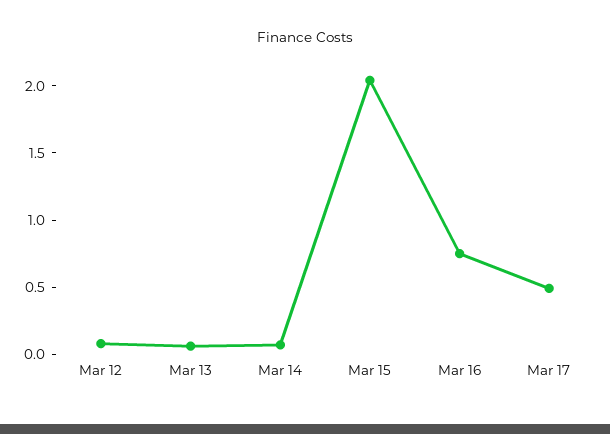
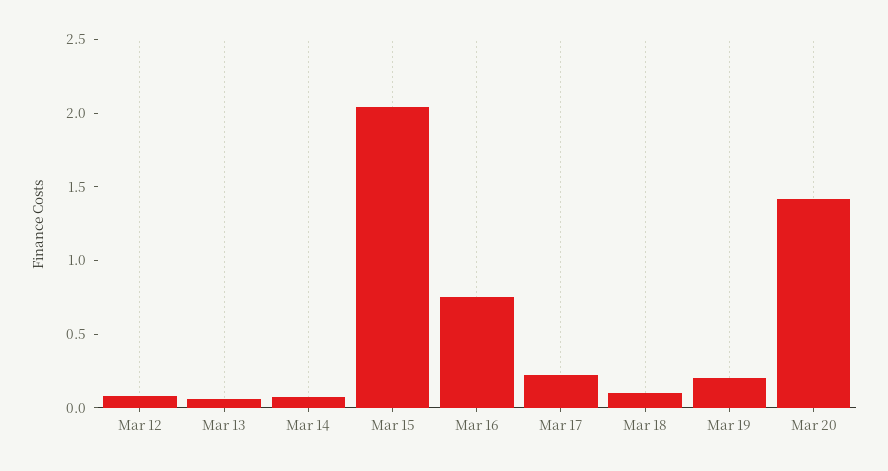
Mar 17: 0.5 -> 0.2
Mar 18: none -> 0.1
Mar 19: none -> 0.2
Mar 20: none -> 1.4

